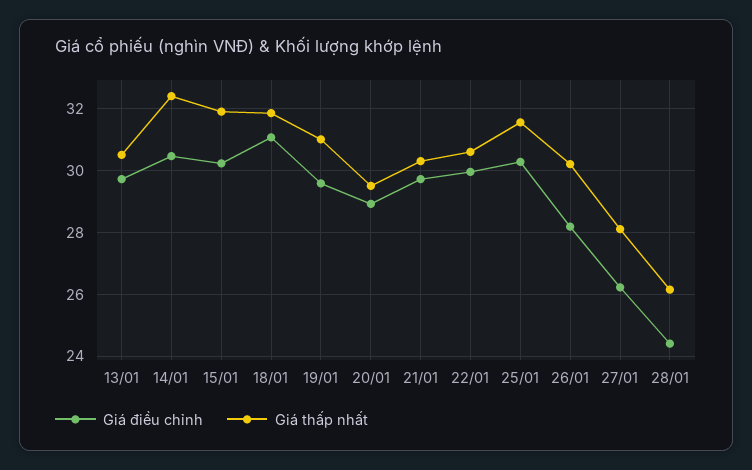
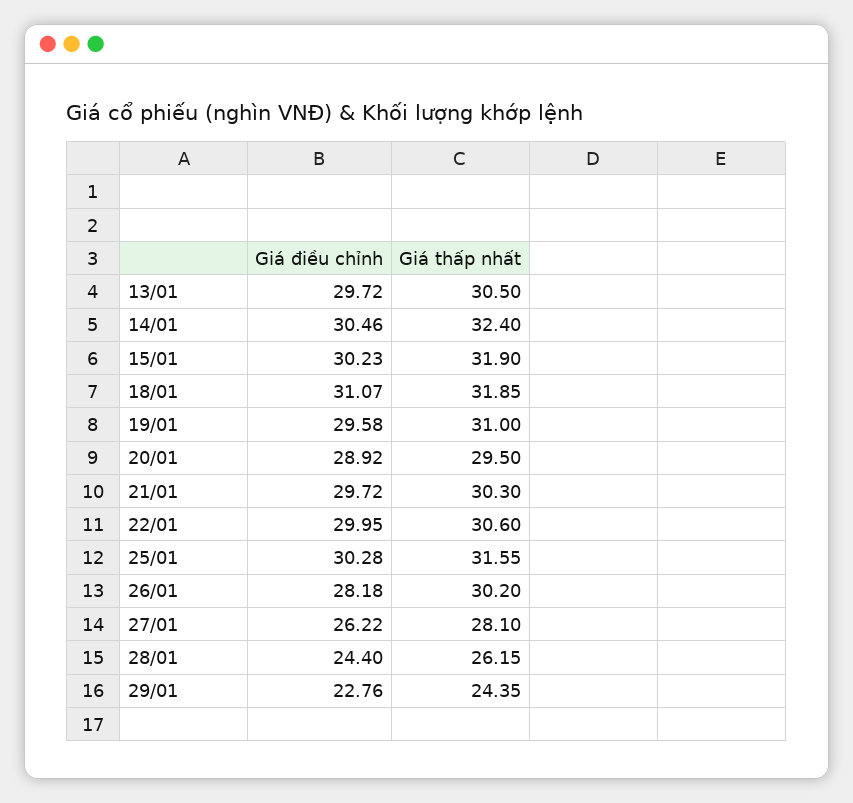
Giá điều chỉnh, 29/01: none -> 22.76
Giá thấp nhất, 29/01: none -> 24.35

